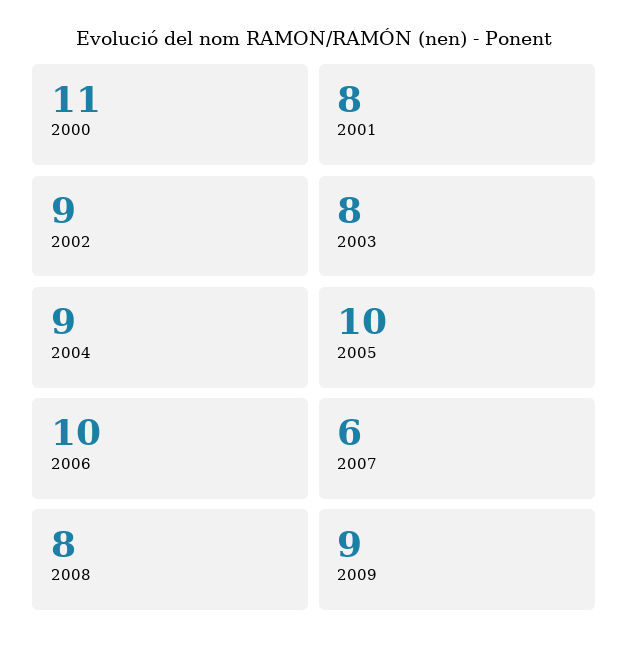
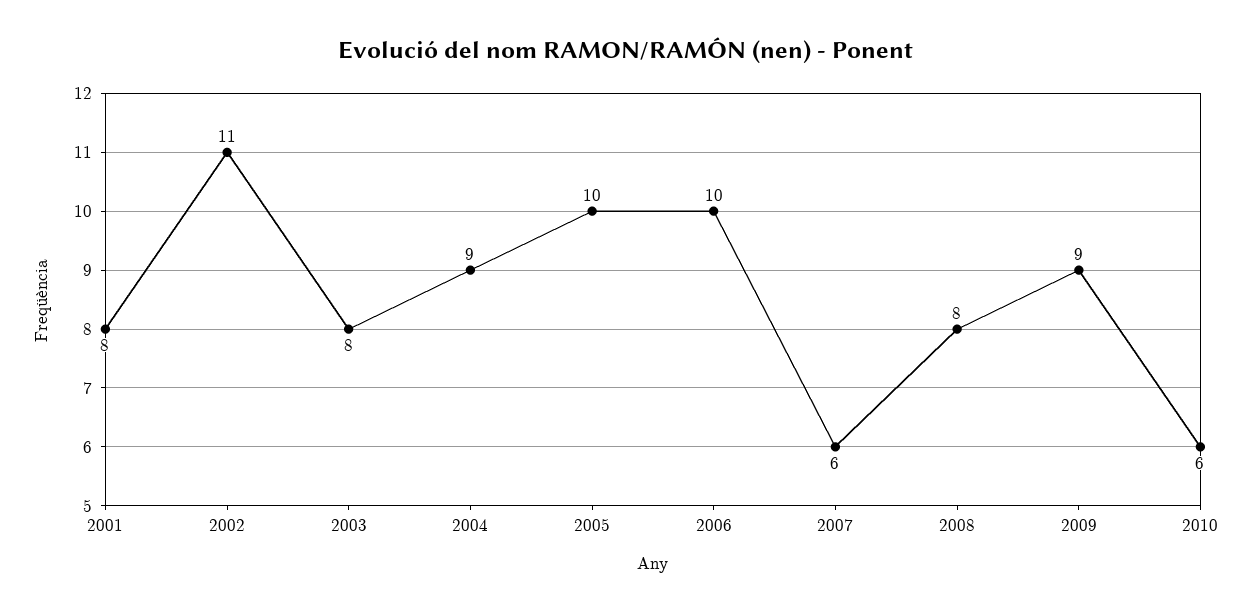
2000: 11 -> none
2002: 9 -> 11
2010: none -> 6

